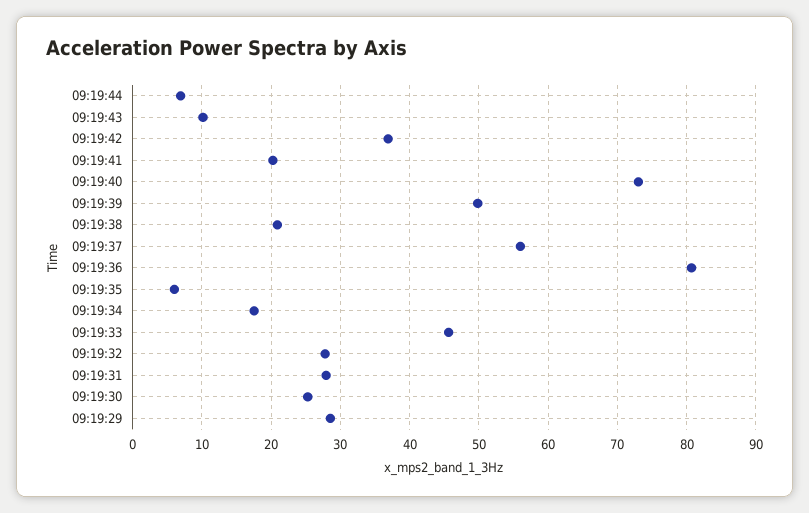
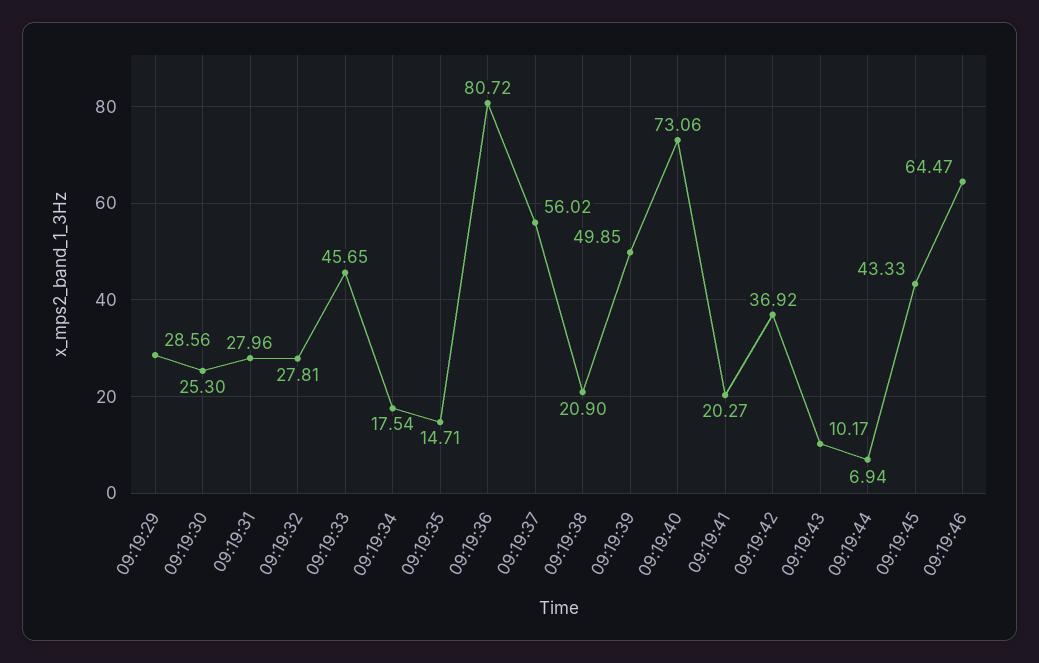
09:19:35: 6 -> 14.71
09:19:45: none -> 43.33
09:19:46: none -> 64.47

